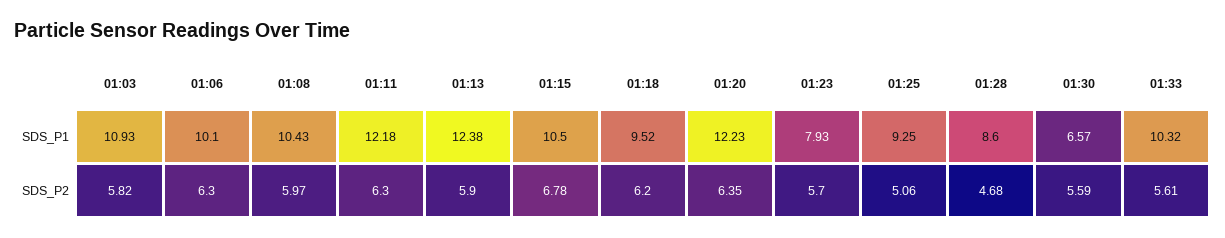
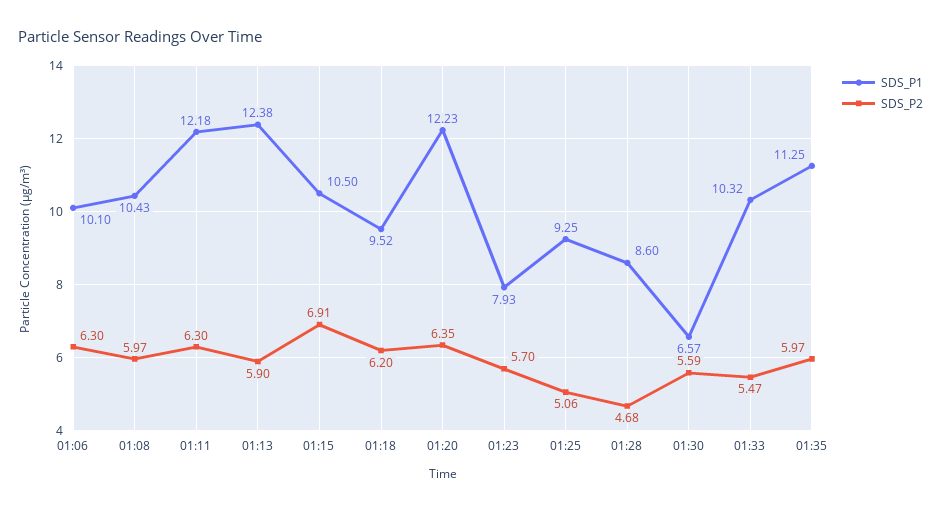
SDS_P1, 01:03: 10.93 -> none
SDS_P2, 01:03: 5.82 -> none
SDS_P2, 01:15: 6.78 -> 6.91
SDS_P2, 01:33: 5.61 -> 5.47
SDS_P1, 01:35: none -> 11.25
SDS_P2, 01:35: none -> 5.97

